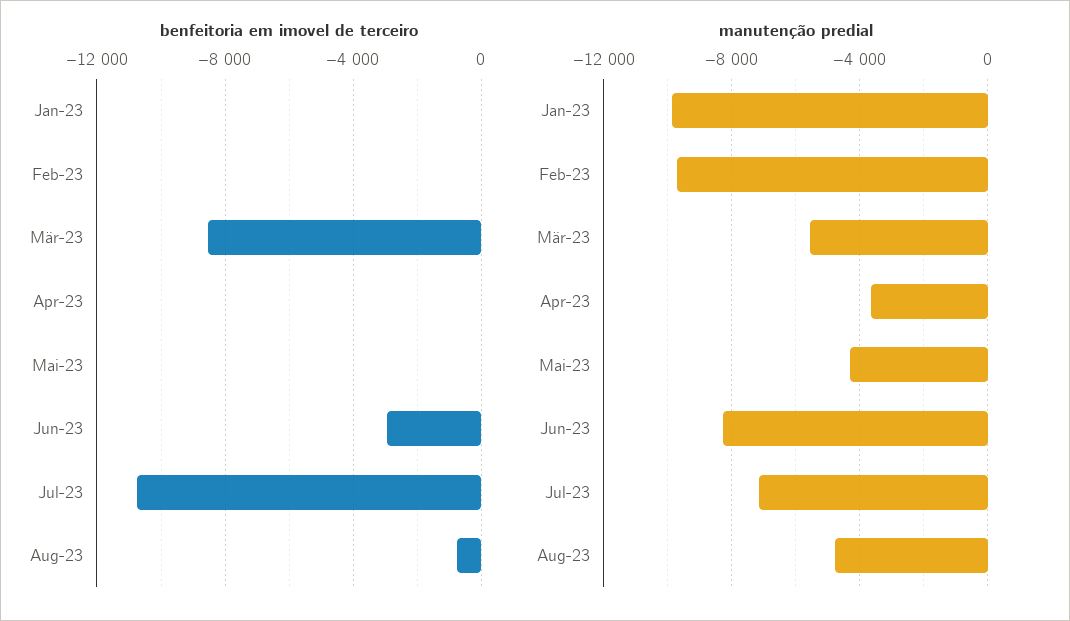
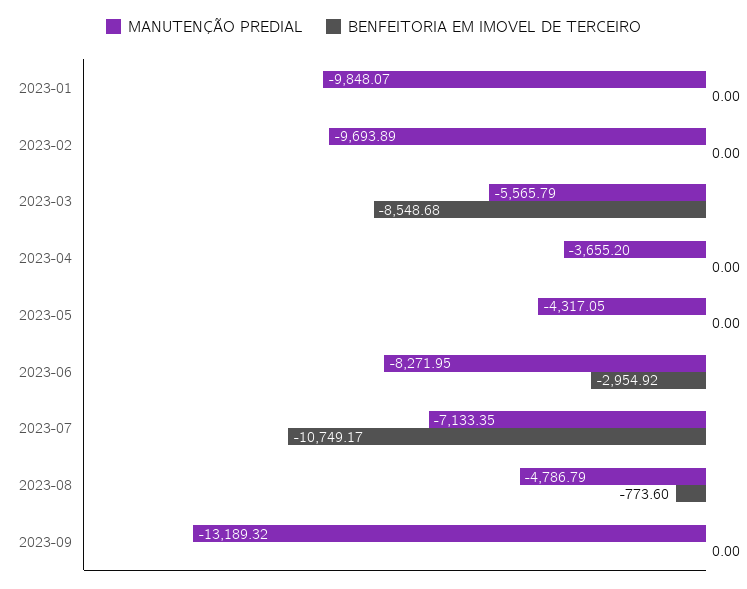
manutenção predial, 2023-09: none -> -13189.32
benfeitoria em imovel de terceiro, 2023-09: none -> 0

